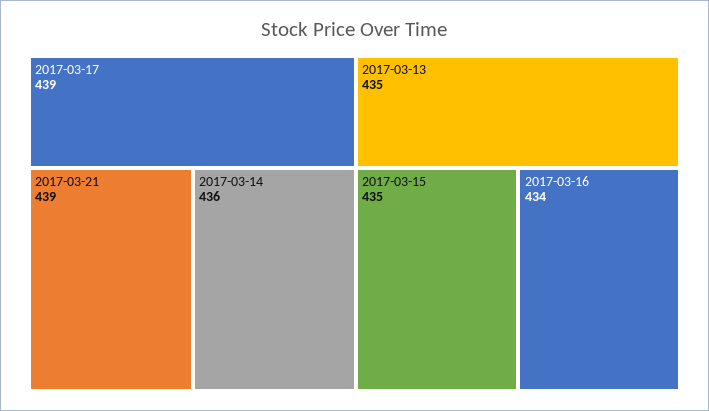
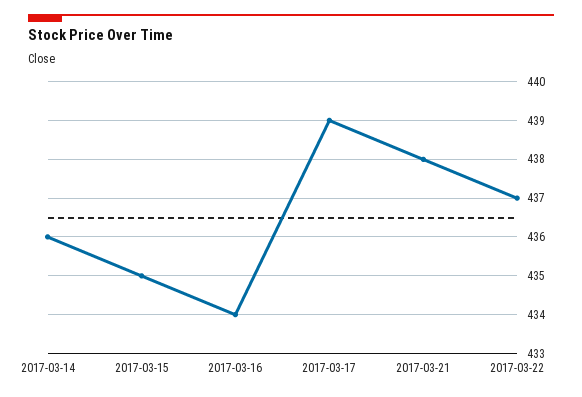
2017-03-21: 439 -> 438
2017-03-13: 435 -> none
2017-03-22: none -> 437

